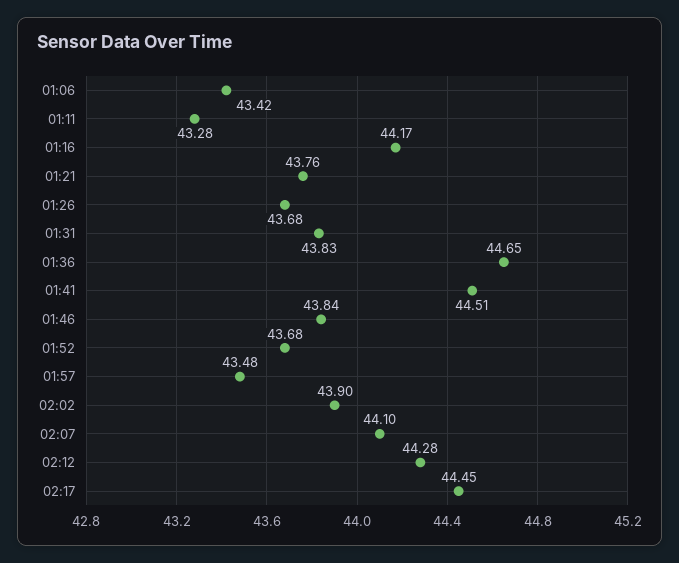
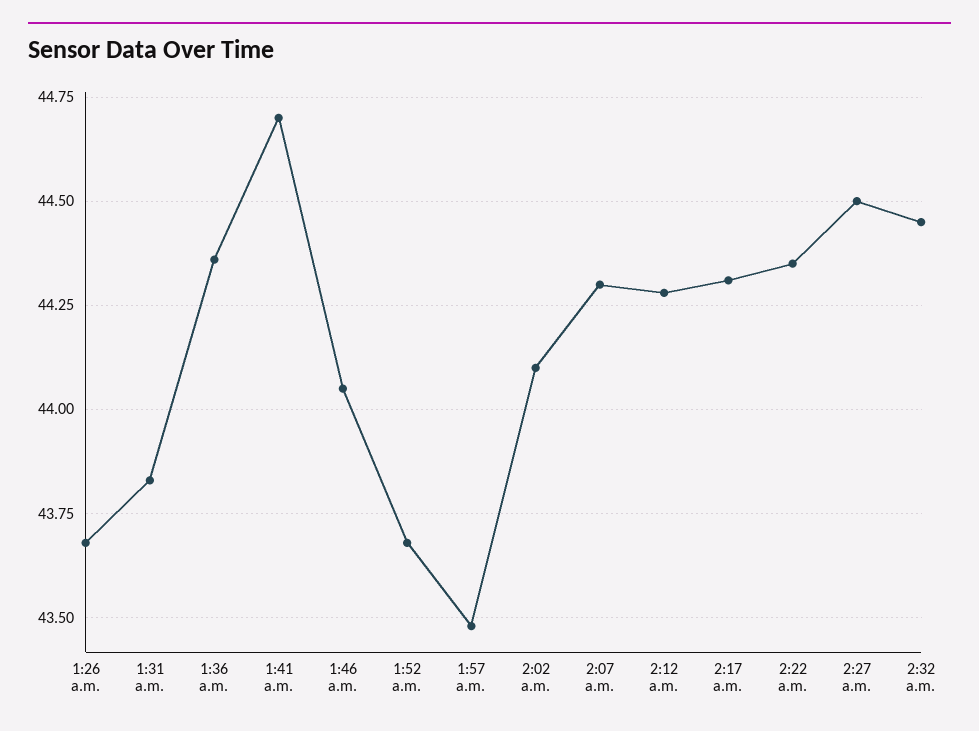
01:06: 43.42 -> none
01:11: 43.28 -> none
01:16: 44.17 -> none
01:21: 43.76 -> none
01:36: 44.65 -> 44.35
01:41: 44.51 -> 44.7
01:46: 43.84 -> 44.05
02:02: 43.9 -> 44.1
02:07: 44.1 -> 44.3
02:17: 44.45 -> 44.3
2:22 a.m.: none -> 44.35
2:27 a.m.: none -> 44.5
2:32 a.m.: none -> 44.45

